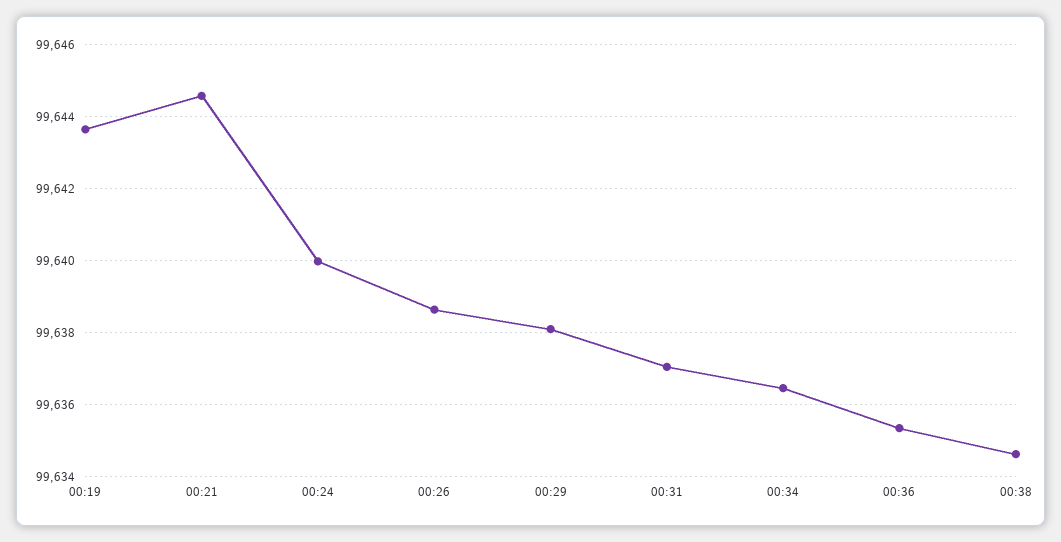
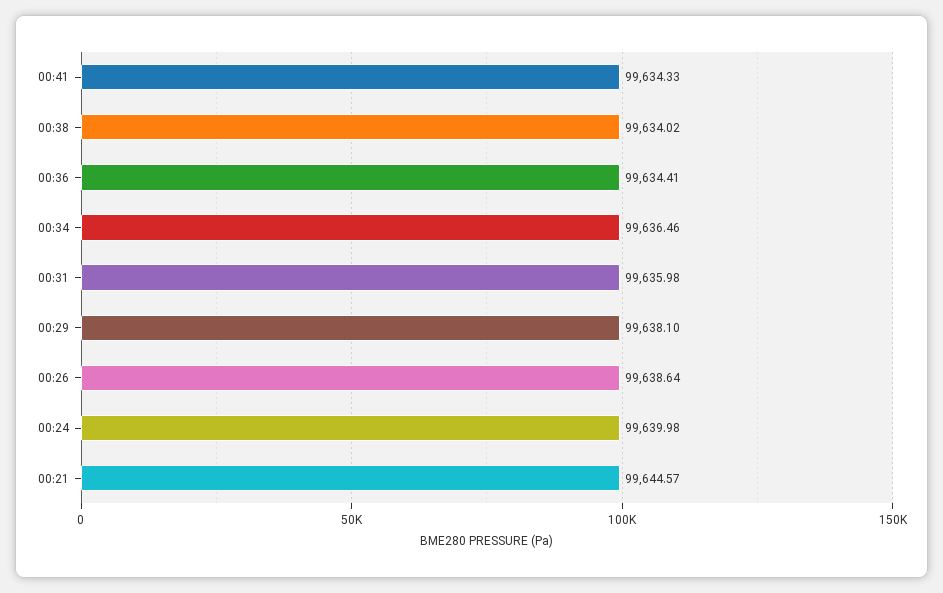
00:19: 99643.6 -> none
00:31: 99637 -> 99635.98
00:36: 99635.4 -> 99634.41
00:38: 99634.6 -> 99634.02
00:41: none -> 99634.33

